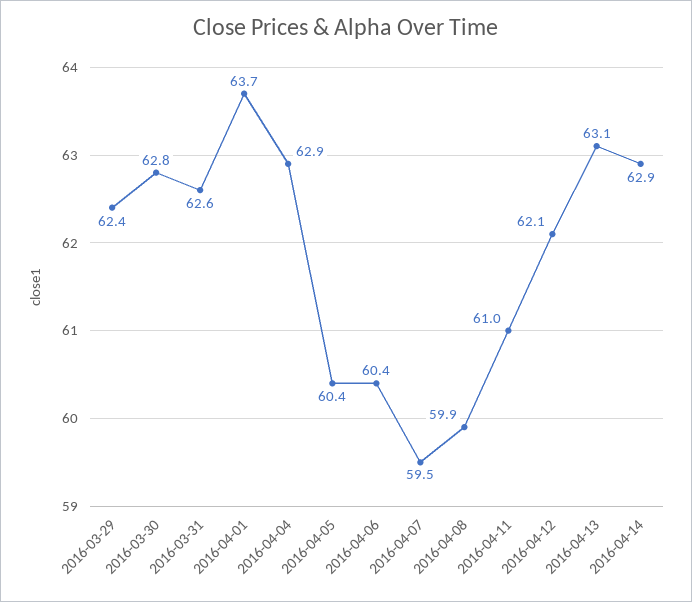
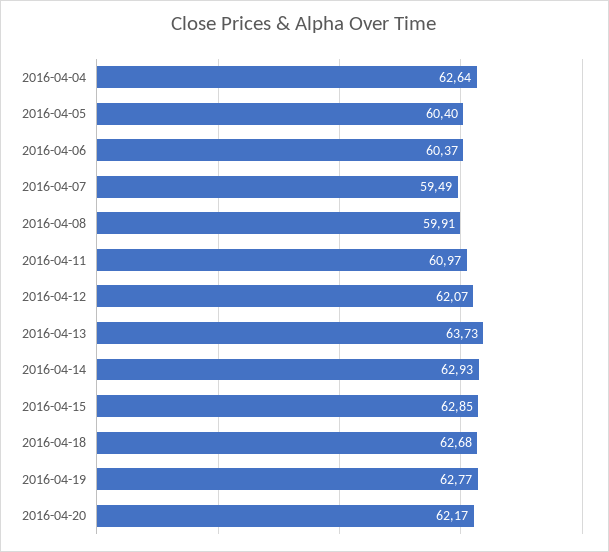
2016-03-29: 62.4 -> none
2016-03-30: 62.8 -> none
2016-03-31: 62.6 -> none
2016-04-01: 63.7 -> none
2016-04-04: 62.9 -> 62.64
2016-04-13: 63.1 -> 63.73
2016-04-15: none -> 62.85
2016-04-18: none -> 62.68
2016-04-19: none -> 62.77
2016-04-20: none -> 62.17

